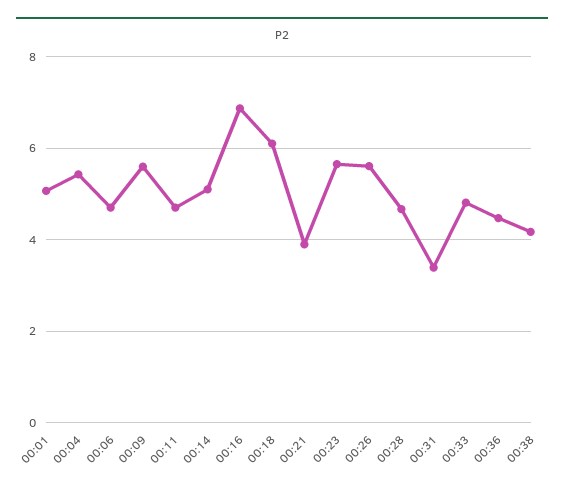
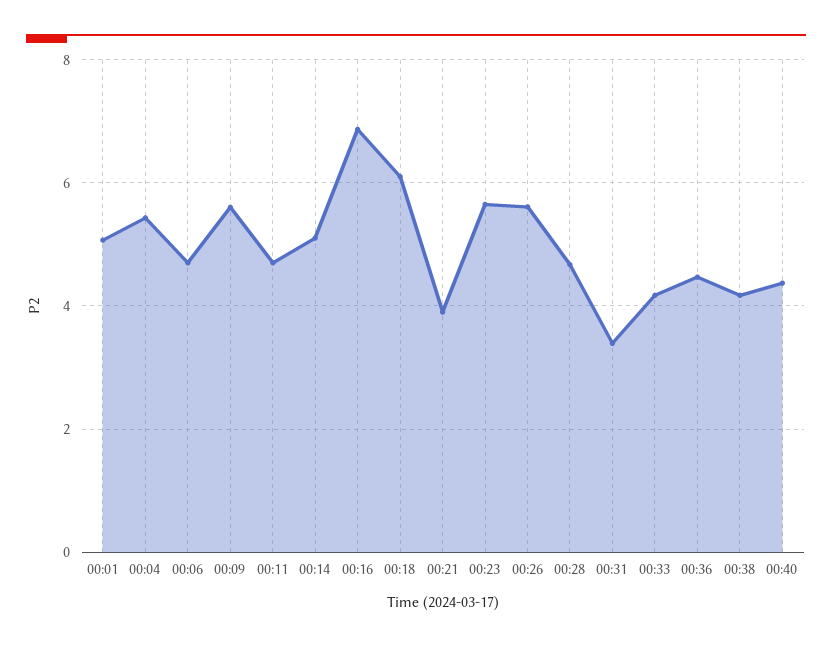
00:33: 4.8 -> 4.2
00:40: none -> 4.4

